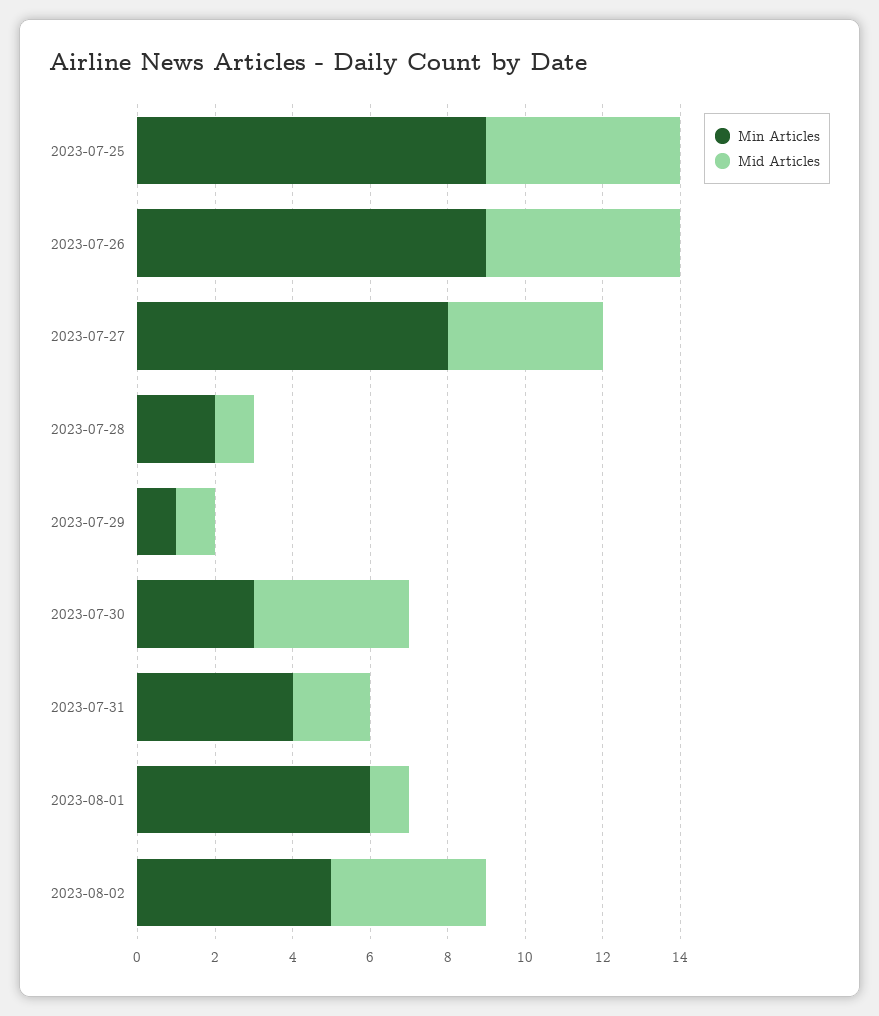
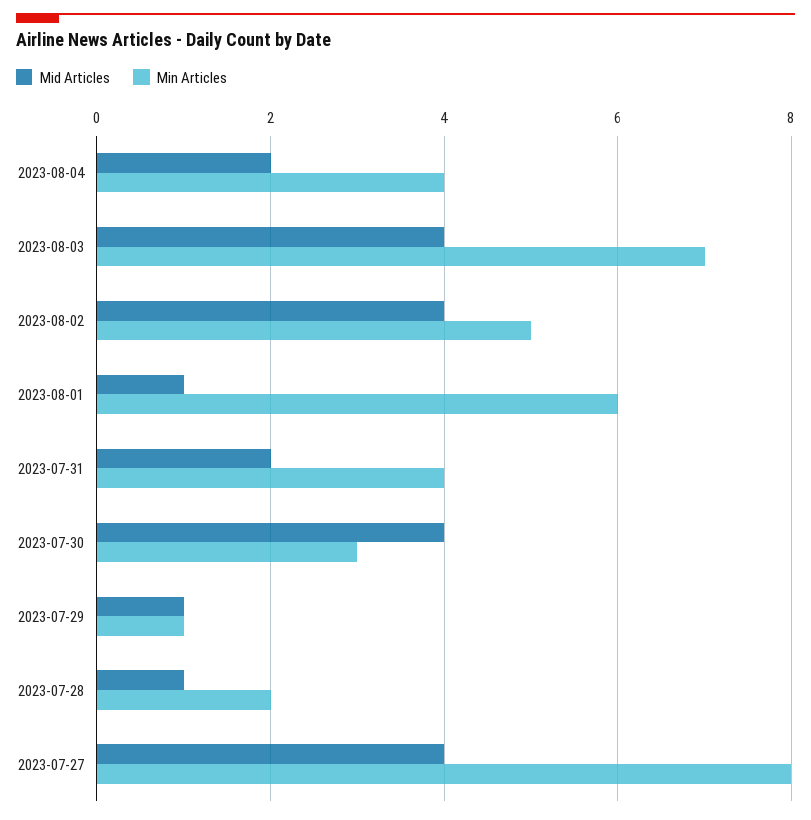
Min Articles, 2023-07-25: 9 -> none
Mid Articles, 2023-07-25: 5 -> none
Min Articles, 2023-07-26: 9 -> none
Mid Articles, 2023-07-26: 5 -> none
Mid Articles, 2023-08-04: none -> 2
Min Articles, 2023-08-04: none -> 4
Mid Articles, 2023-08-03: none -> 4
Min Articles, 2023-08-03: none -> 7

